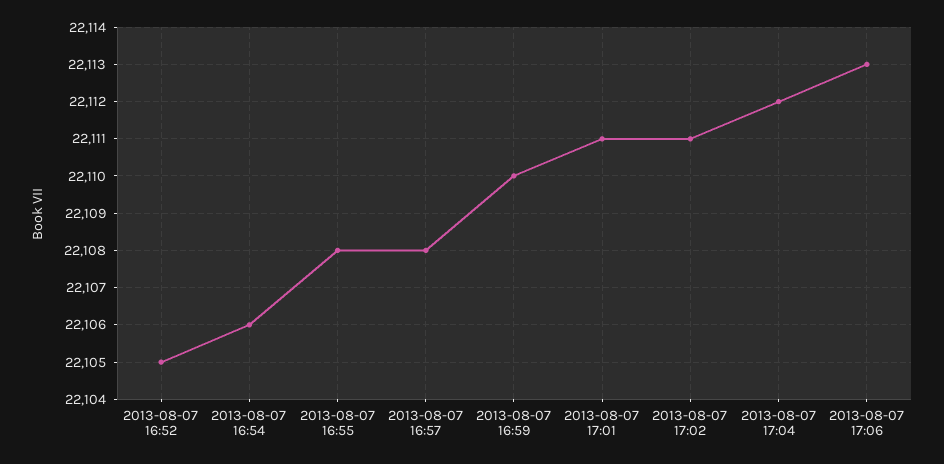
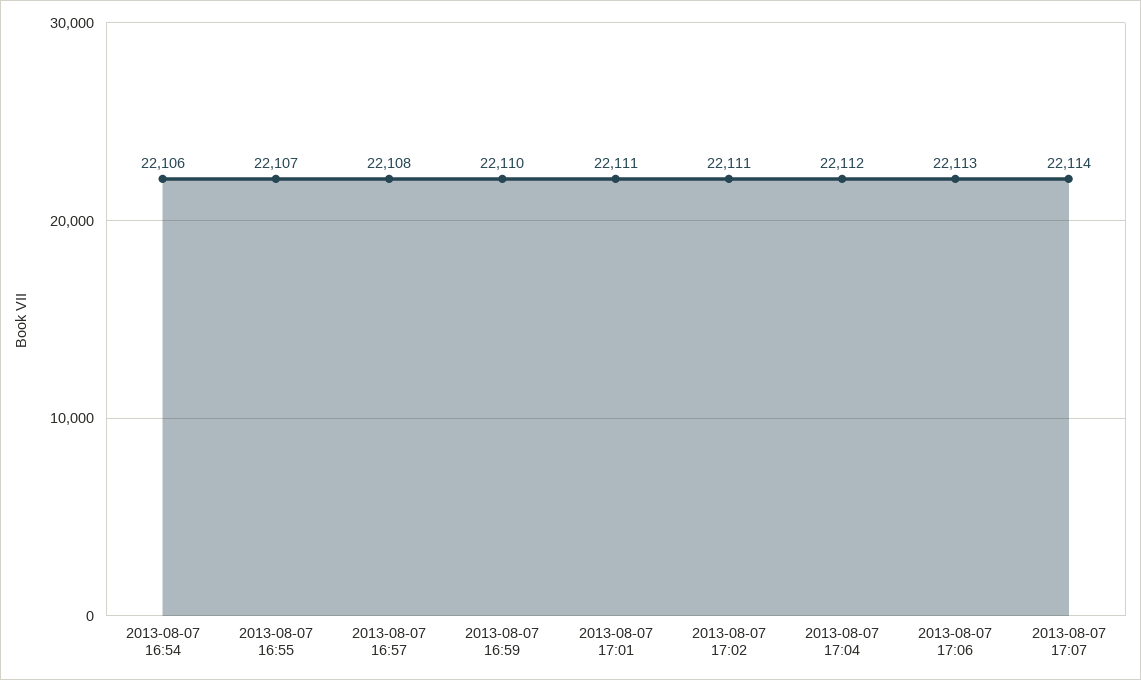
2013-08-07 16:52: 22105 -> none
2013-08-07 16:55: 22108 -> 22107
2013-08-07 17:07: none -> 22114

